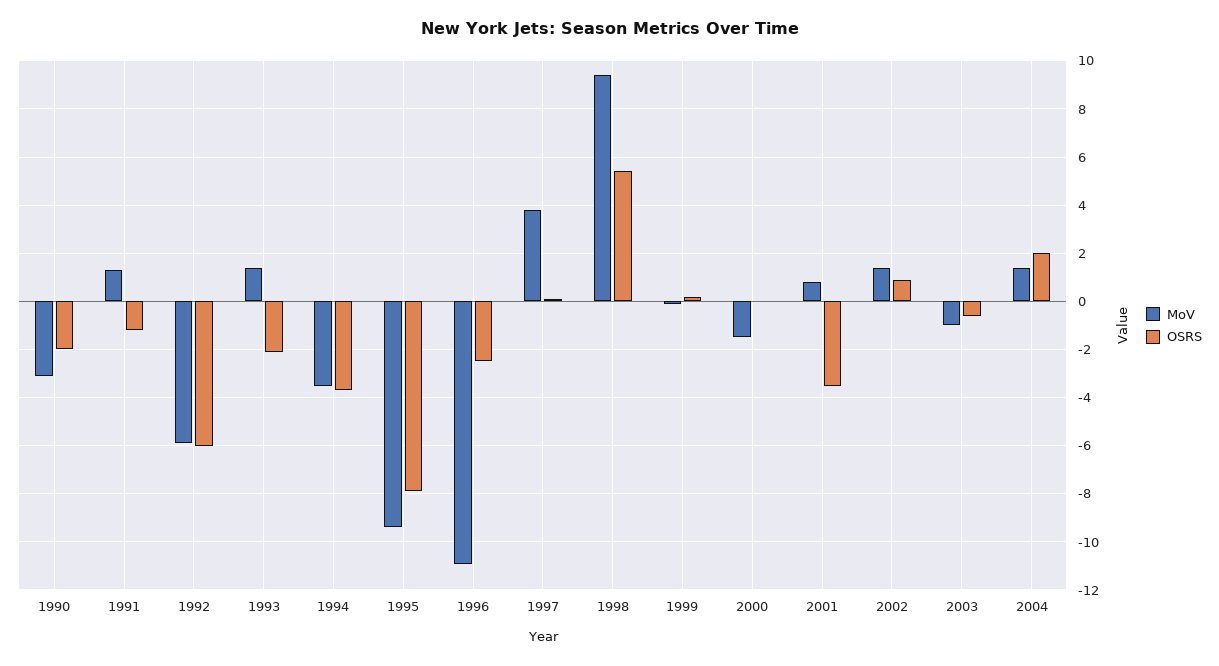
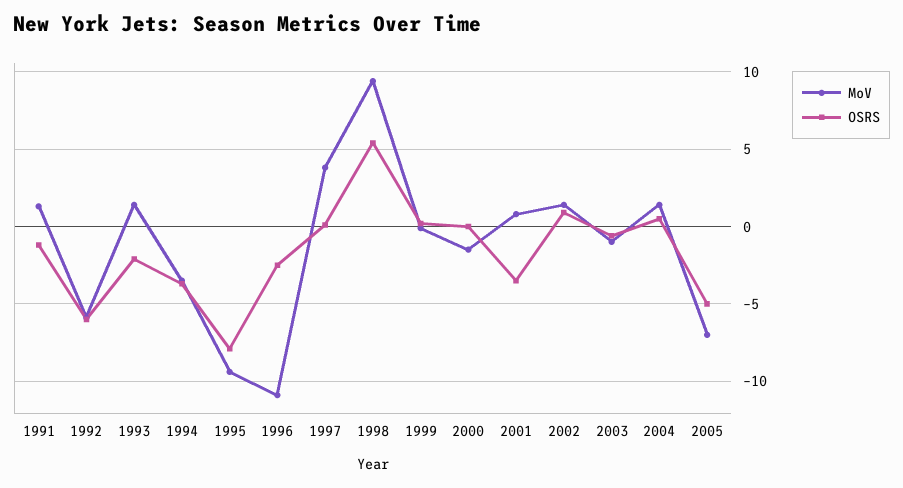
MoV, 1990: -3 -> none
OSRS, 1990: -2 -> none
OSRS, 2004: 2 -> 0.5
MoV, 2005: none -> -7
OSRS, 2005: none -> -5

